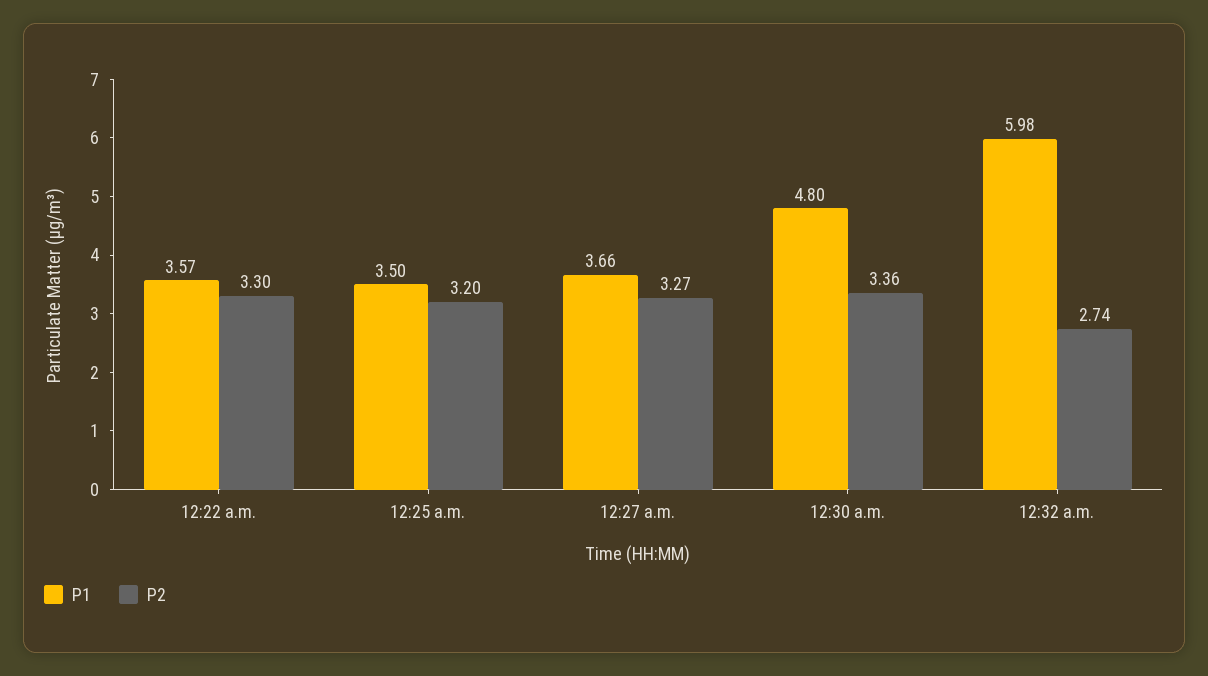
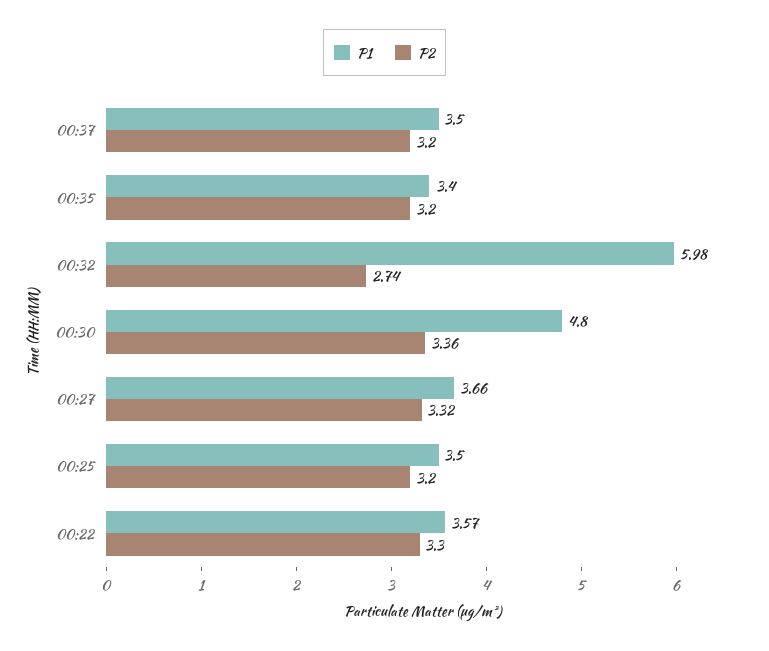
P2, 12:27 a.m.: 3.27 -> 3.32
P1, 00:37: none -> 3.5
P2, 00:37: none -> 3.2
P1, 00:35: none -> 3.4
P2, 00:35: none -> 3.2

